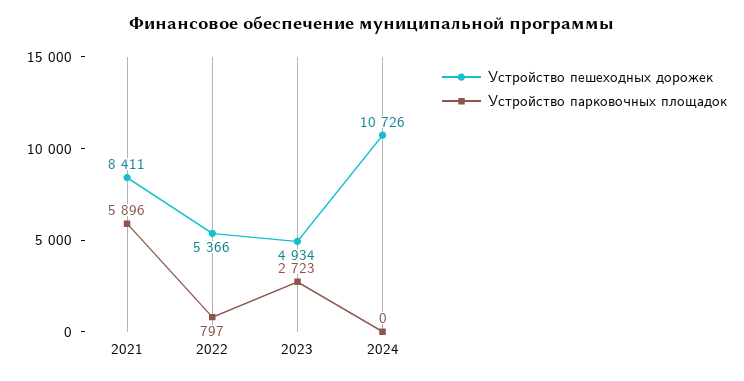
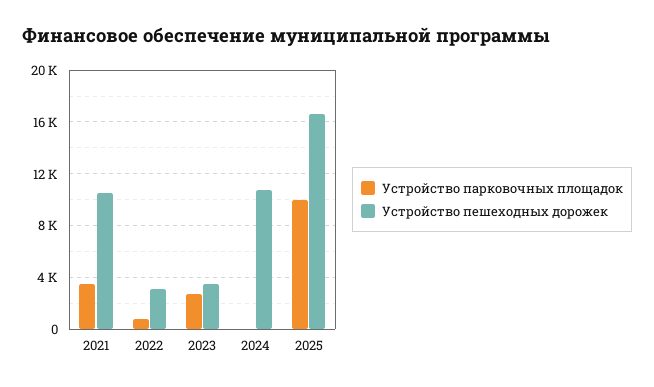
Устройство пешеходных дорожек, 2021: 8411 -> 10500
Устройство парковочных площадок, 2021: 5896 -> 3500
Устройство пешеходных дорожек, 2022: 5366 -> 3000
Устройство пешеходных дорожек, 2023: 4934 -> 3500
Устройство парковочных площадок, 2025: none -> 10000
Устройство пешеходных дорожек, 2025: none -> 16500

